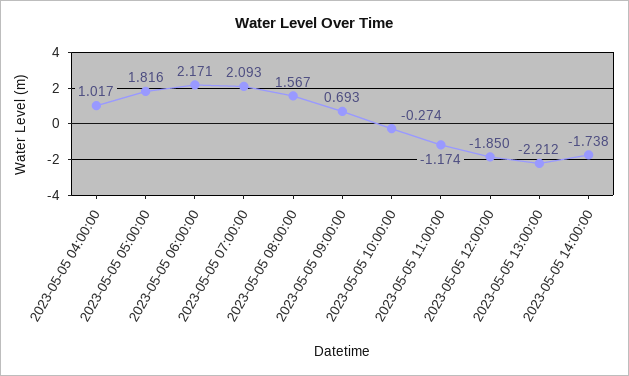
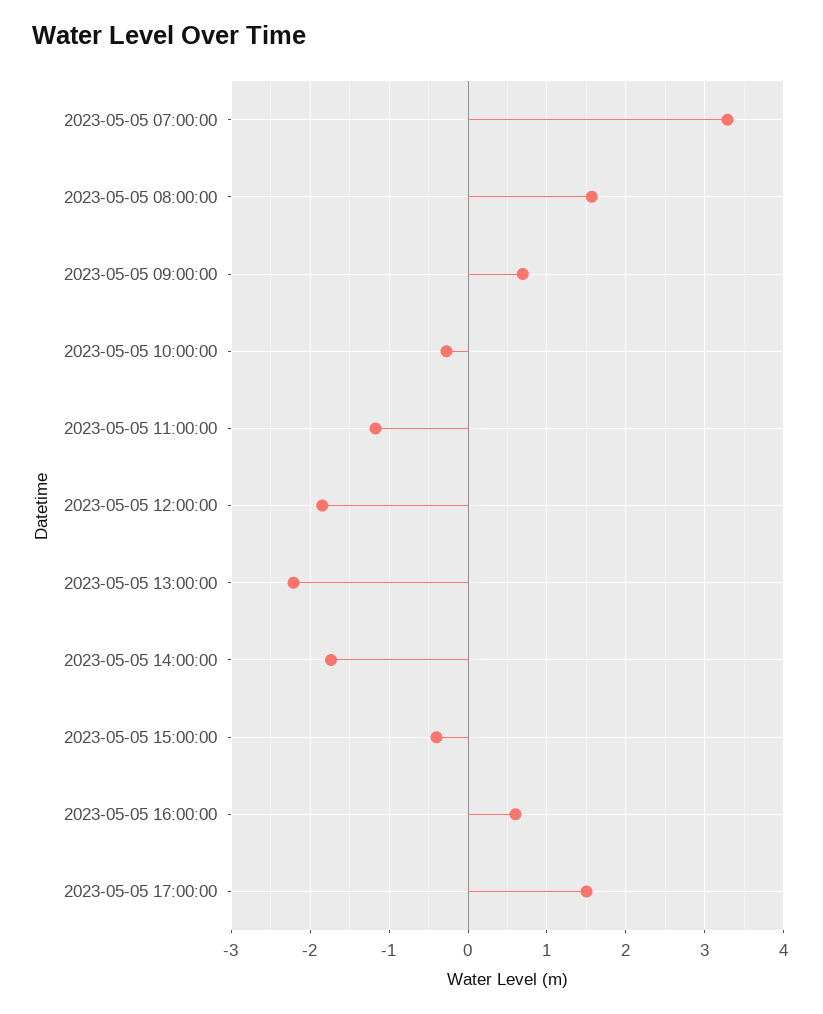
2023-05-05 04:00:00: 1.017 -> none
2023-05-05 05:00:00: 1.816 -> none
2023-05-05 06:00:00: 2.171 -> none
2023-05-05 07:00:00: 2.093 -> 3.3
2023-05-05 15:00:00: none -> -0.4
2023-05-05 16:00:00: none -> 0.6
2023-05-05 17:00:00: none -> 1.5

